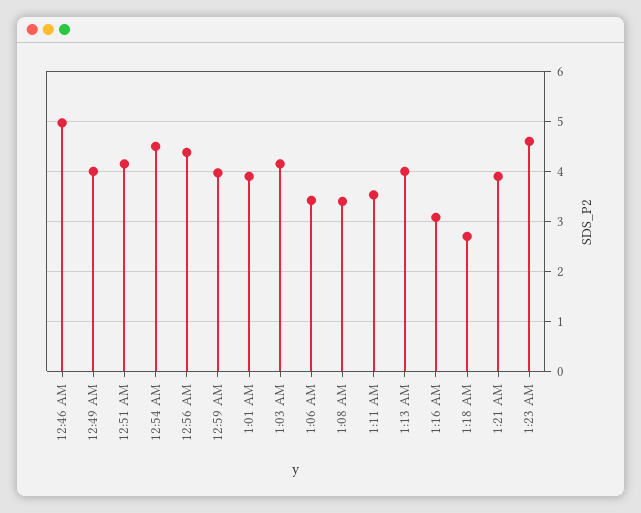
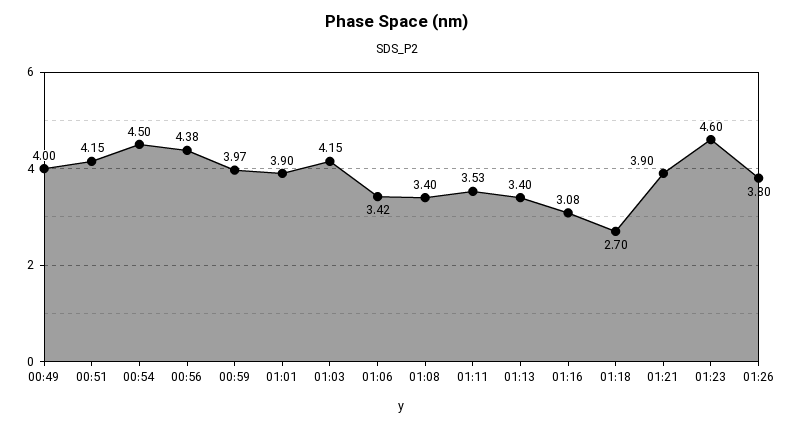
12:46 AM: 5 -> none
1:13 AM: 4 -> 3.4
01:26: none -> 3.8

